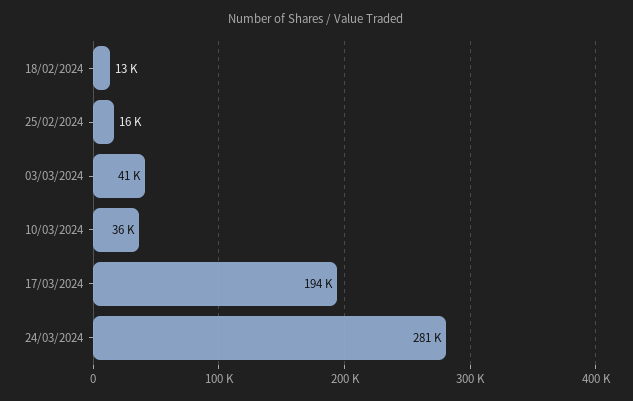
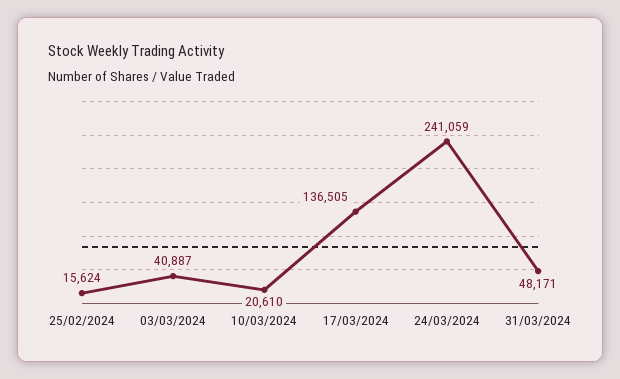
18/02/2024: 13000 -> none
10/03/2024: 36000 -> 20610
17/03/2024: 194000 -> 136505
24/03/2024: 281000 -> 241059
31/03/2024: none -> 48171

